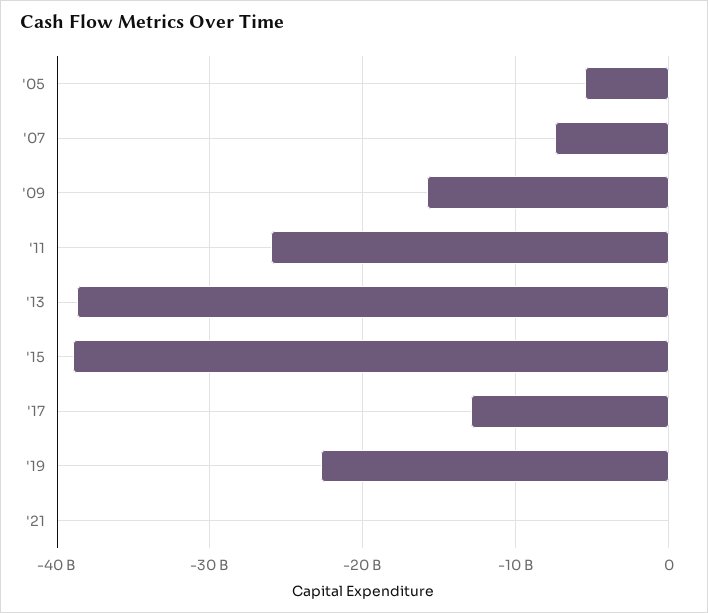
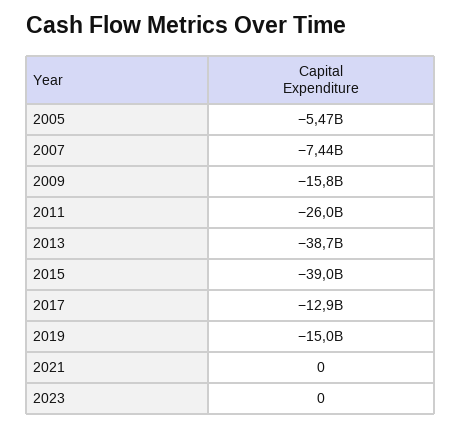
'19: -23000000000 -> -15000000000
2023: none -> 0

